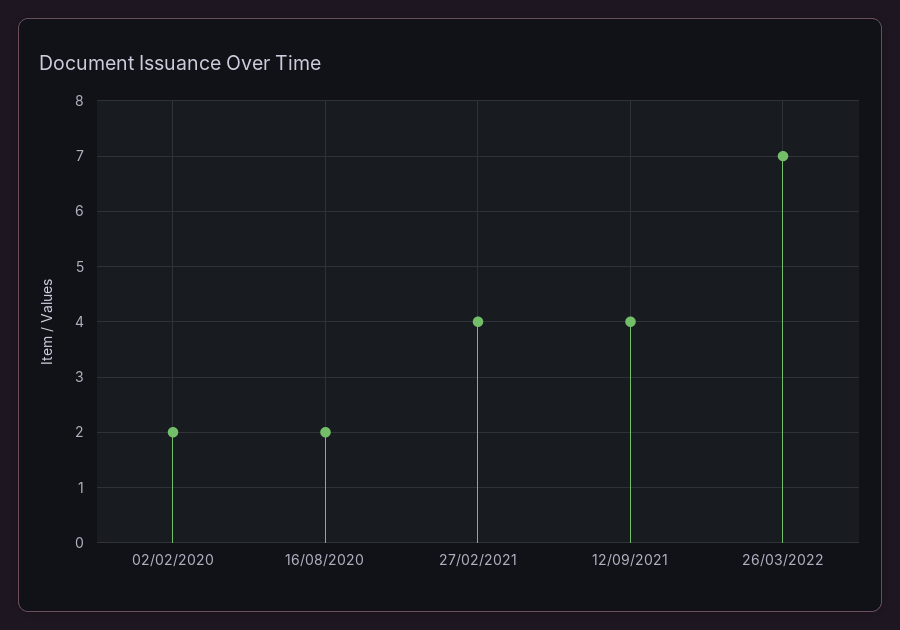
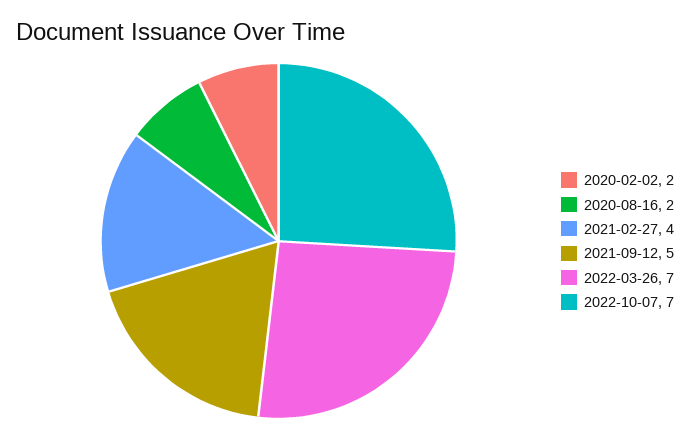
12/09/2021: 4 -> 5
2022-10-07: none -> 7

